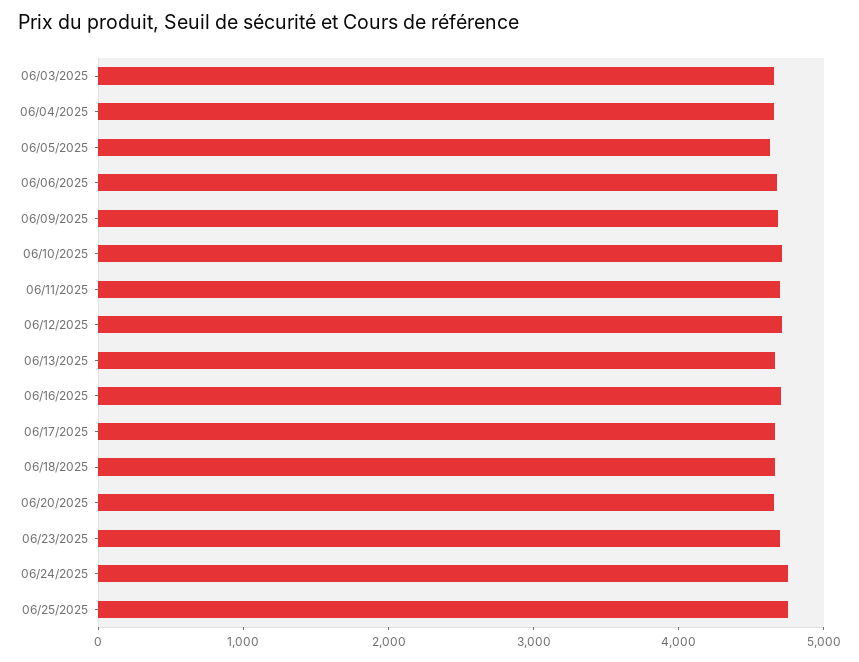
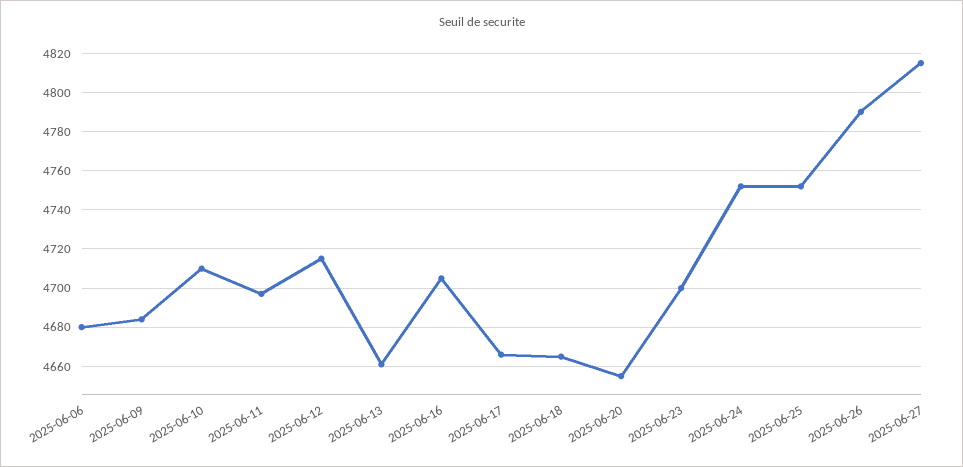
06/03/2025: 4600 -> none
06/04/2025: 4600 -> none
06/05/2025: 4600 -> none
2025-06-26: none -> 4790
2025-06-27: none -> 4815

